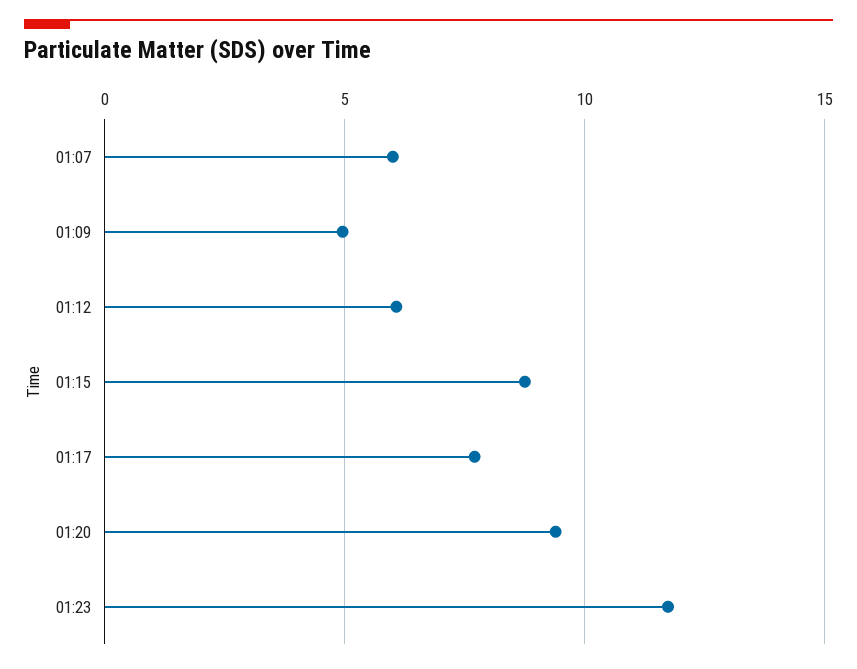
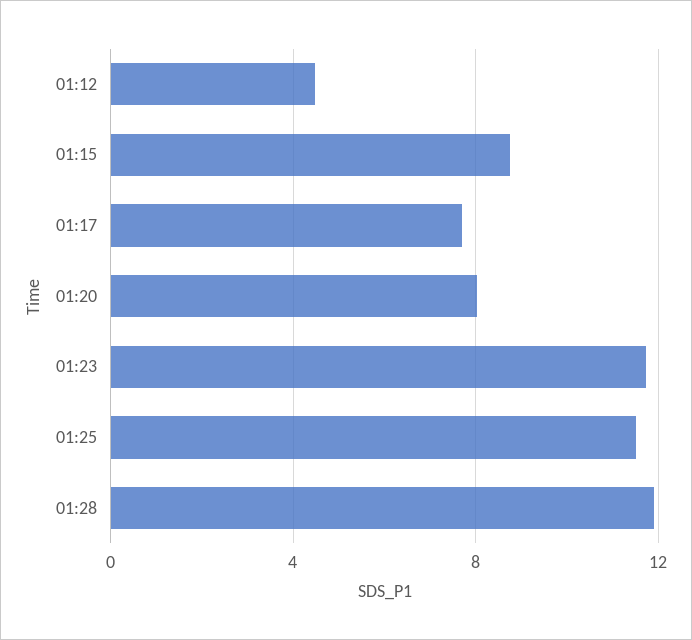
01:07: 6 -> none
01:09: 5 -> none
01:12: 6 -> 4.5
01:20: 9.5 -> 8
01:25: none -> 11.5
01:28: none -> 12

